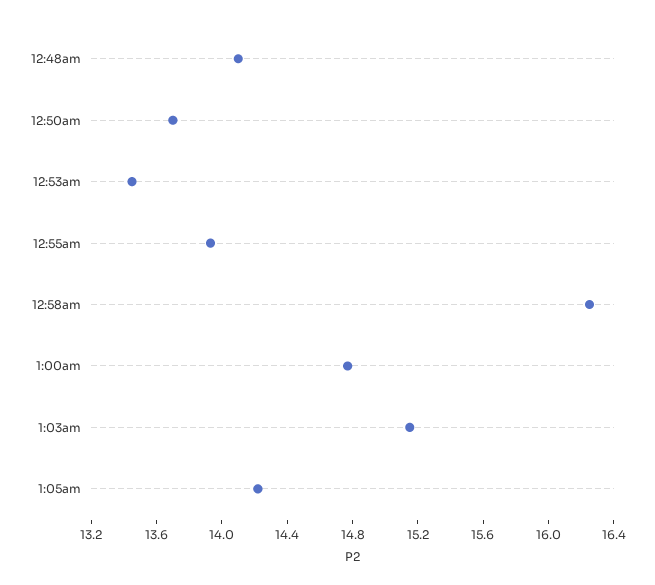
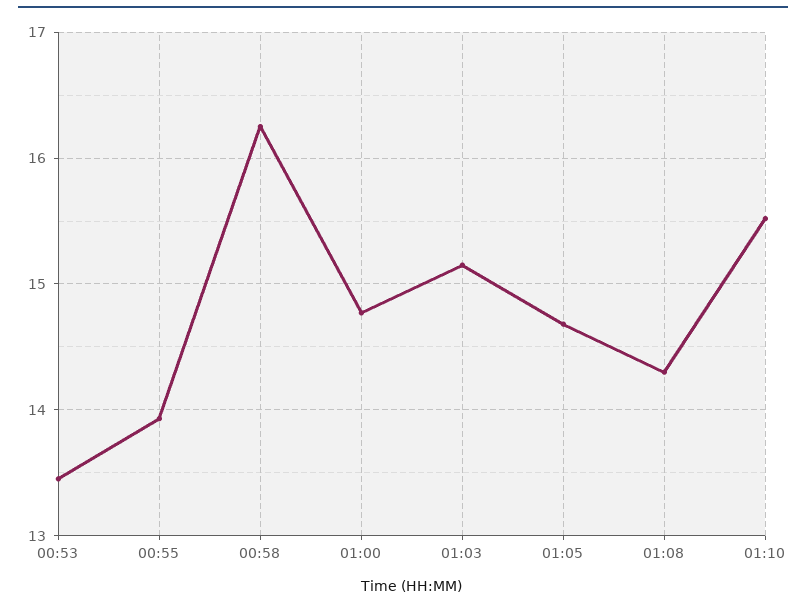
12:48am: 14.1 -> none
12:50am: 13.7 -> none
1:05am: 14.2 -> 14.7
01:08: none -> 14.3
01:10: none -> 15.5

